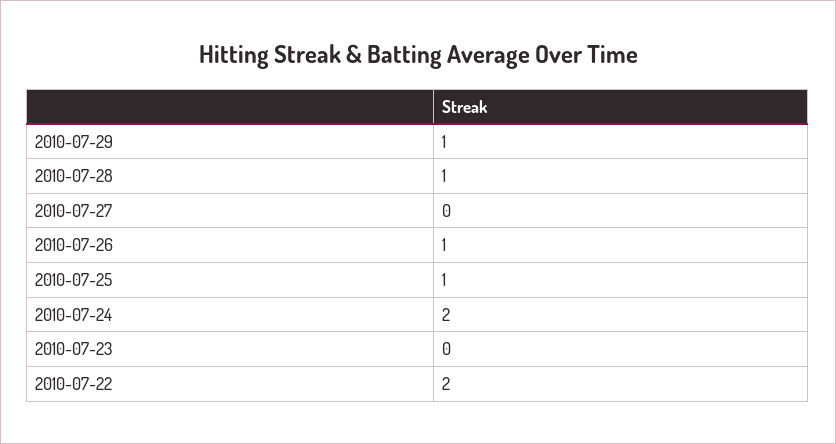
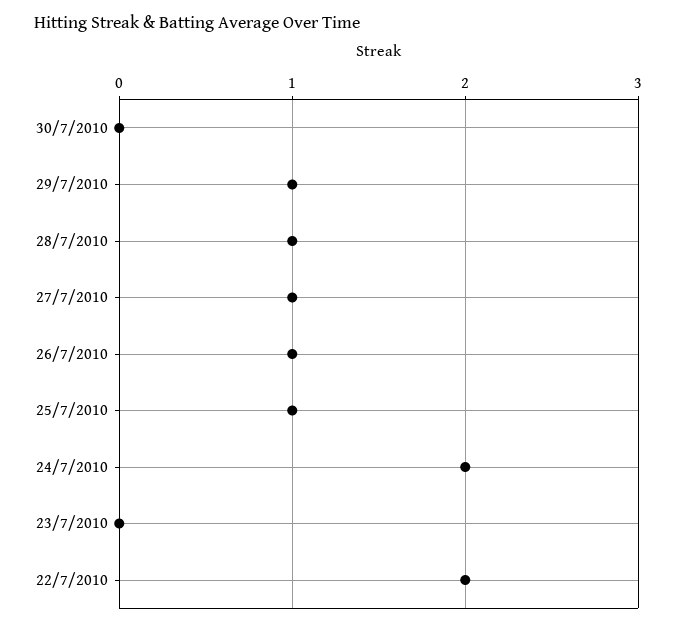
2010-07-27: 0 -> 1
30/7/2010: none -> 0

